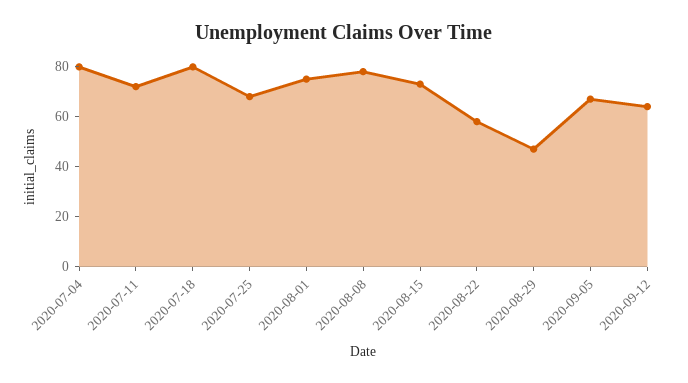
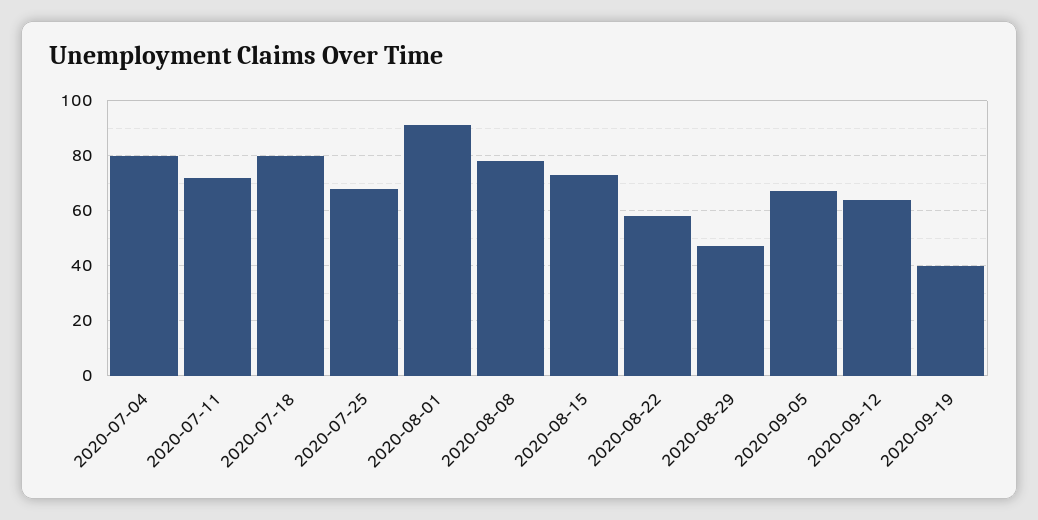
2020-08-01: 75 -> 90
2020-09-19: none -> 40

